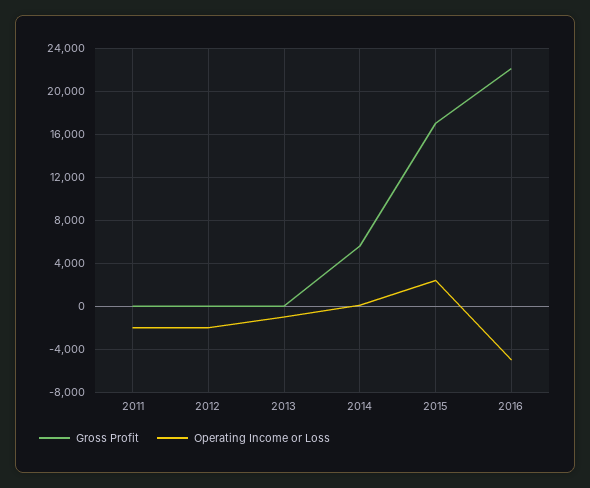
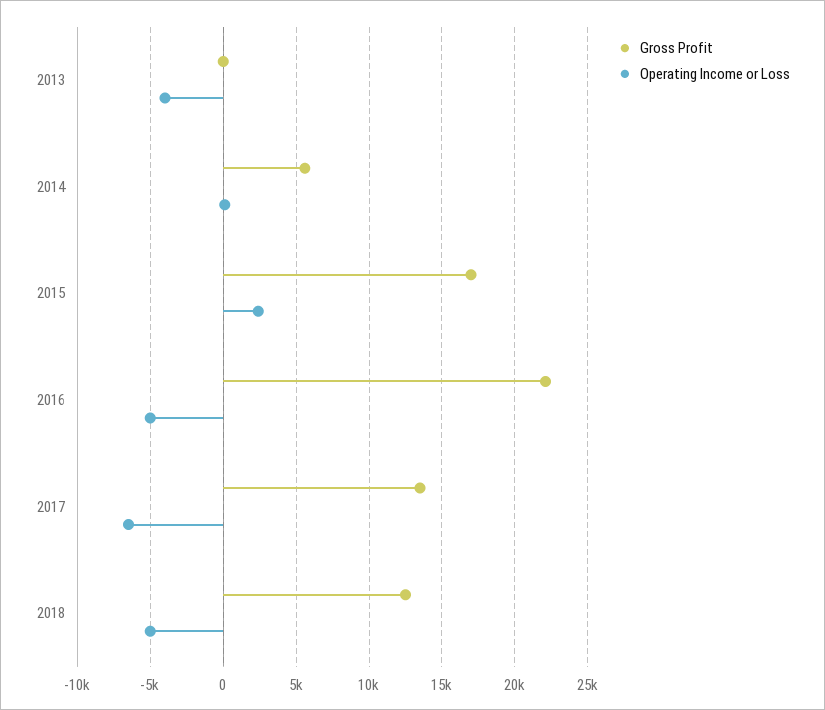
Gross Profit, 2011: 0 -> none
Operating Income or Loss, 2011: -2000 -> none
Gross Profit, 2012: 0 -> none
Operating Income or Loss, 2012: -2000 -> none
Operating Income or Loss, 2013: -1000 -> -4000
Gross Profit, 2017: none -> 13500
Operating Income or Loss, 2017: none -> -6500
Gross Profit, 2018: none -> 12500
Operating Income or Loss, 2018: none -> -5000

